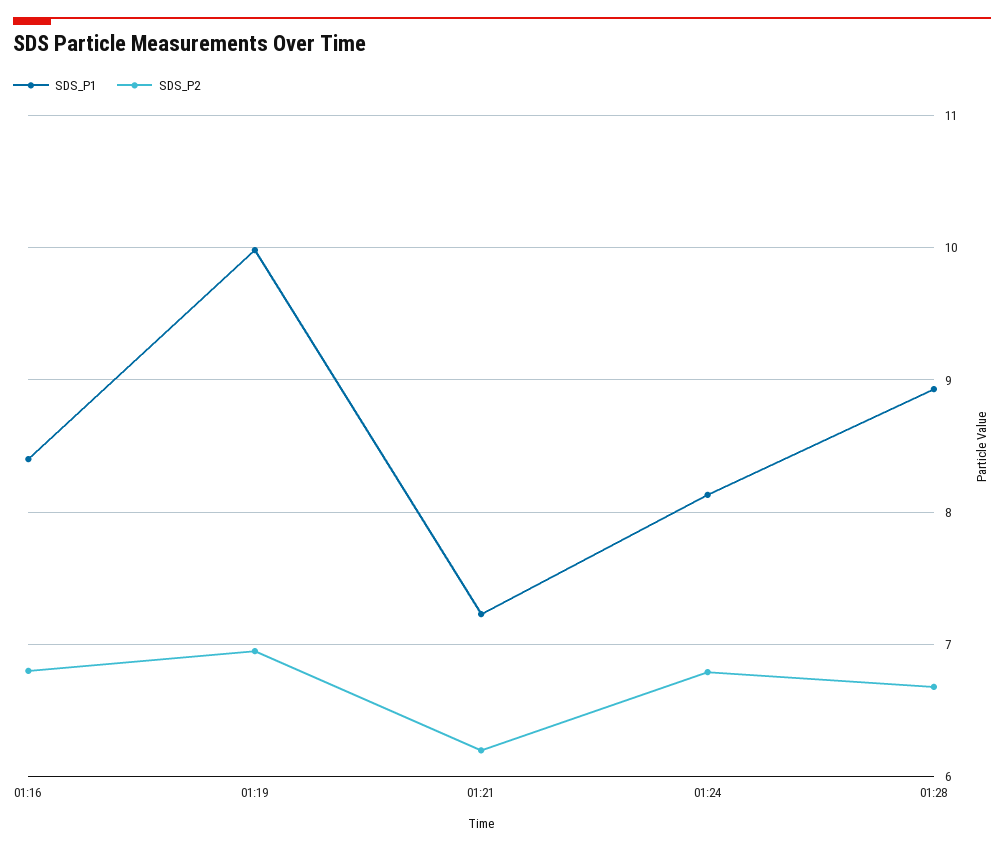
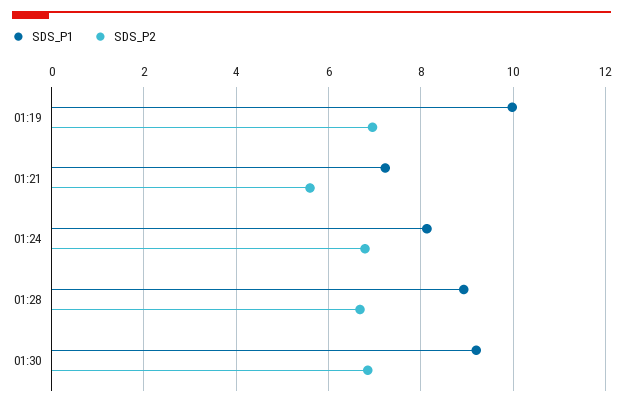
SDS_P1, 01:16: 8.4 -> none
SDS_P2, 01:16: 6.8 -> none
SDS_P2, 01:21: 6.2 -> 5.6
SDS_P1, 01:30: none -> 9.2
SDS_P2, 01:30: none -> 6.8

